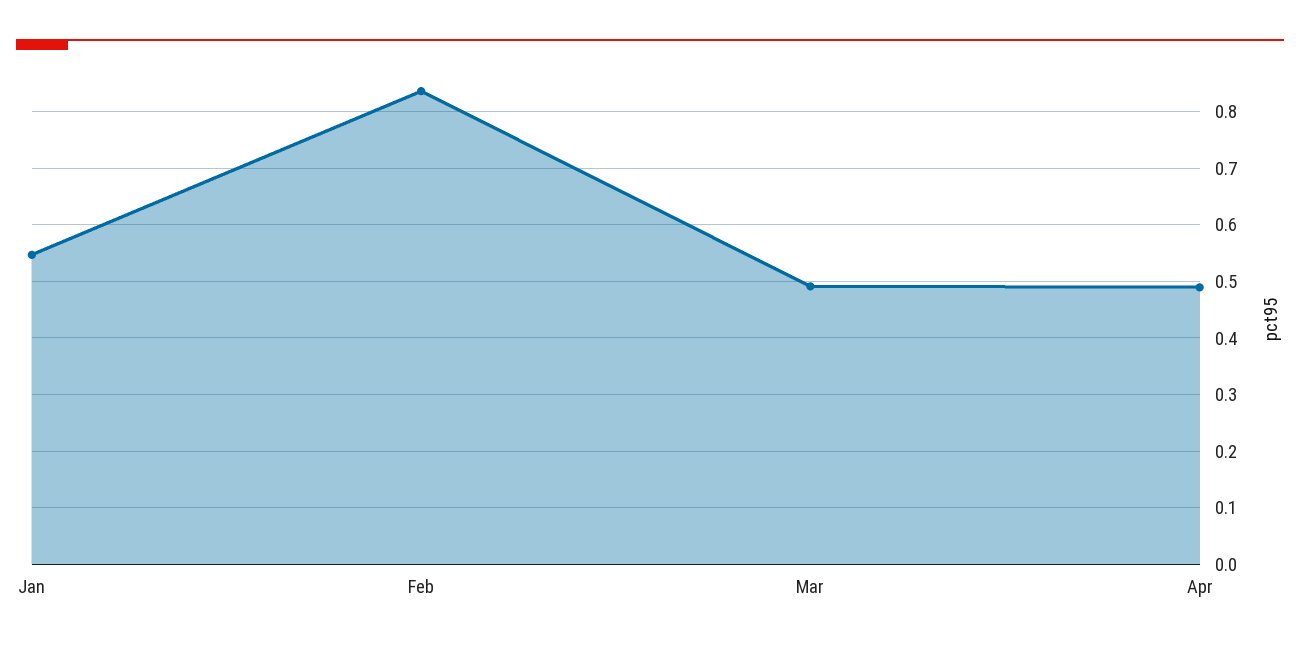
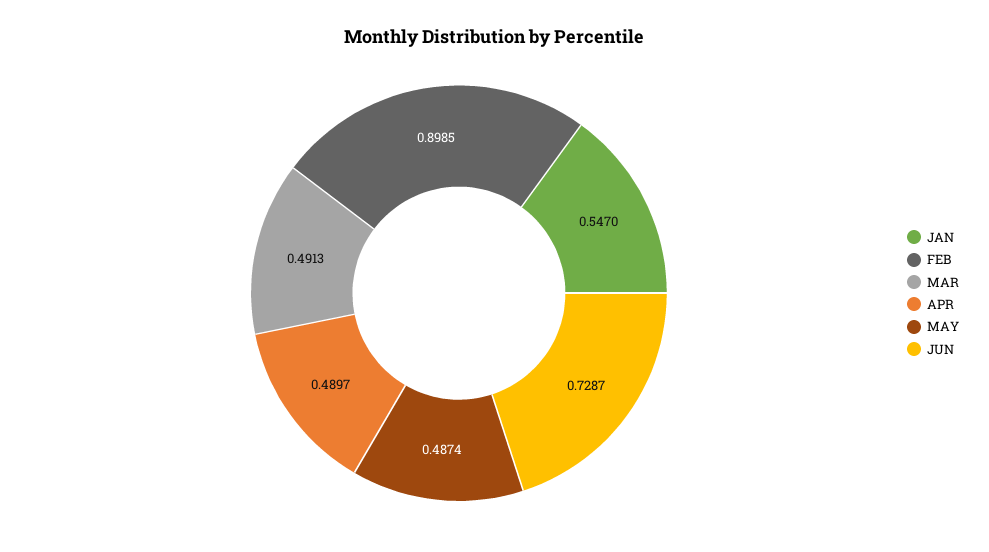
Feb: 0.84 -> 0.8985
MAY: none -> 0.4874
JUN: none -> 0.7287

